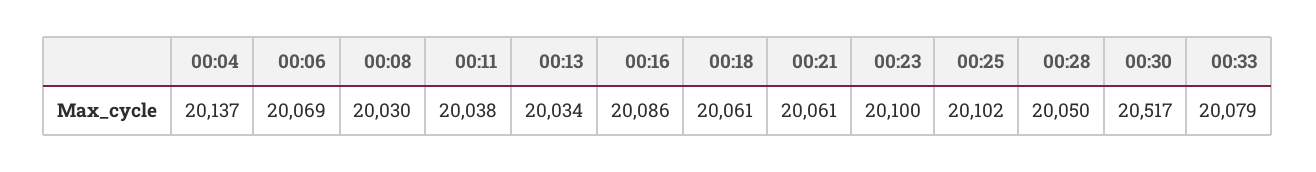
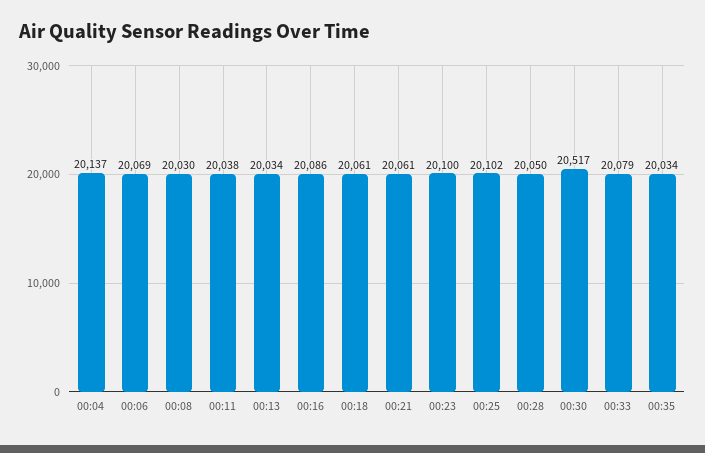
00:35: none -> 20034

